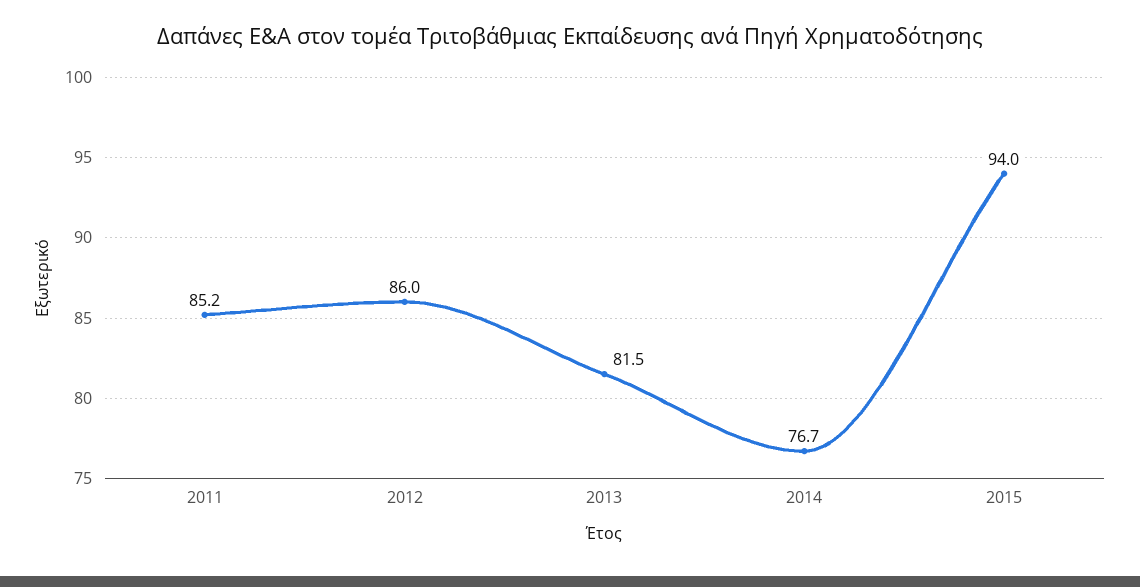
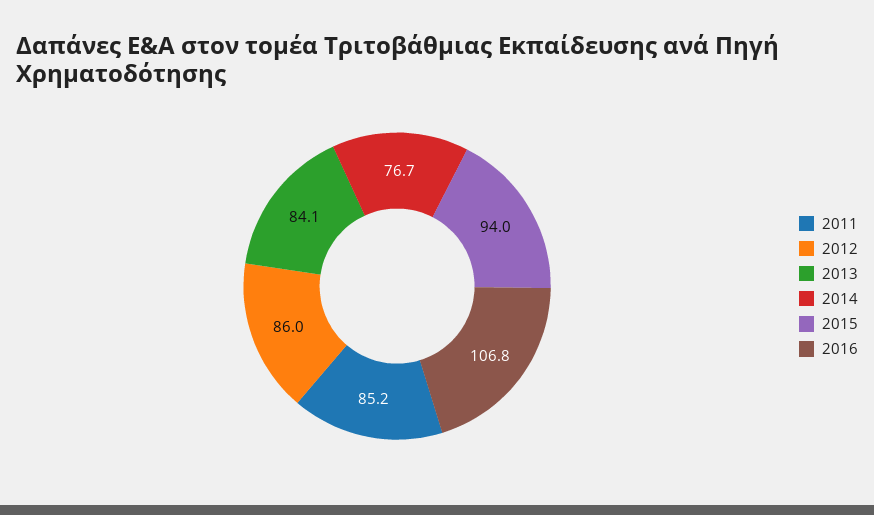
2013: 81.5 -> 84.1
2016: none -> 106.8

